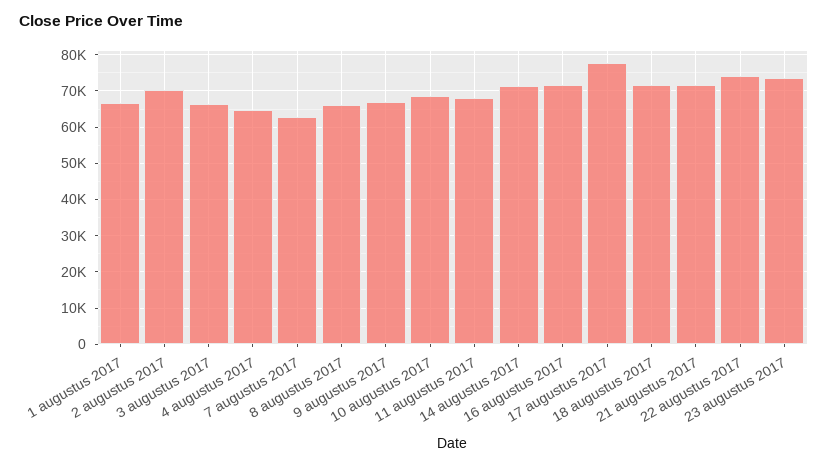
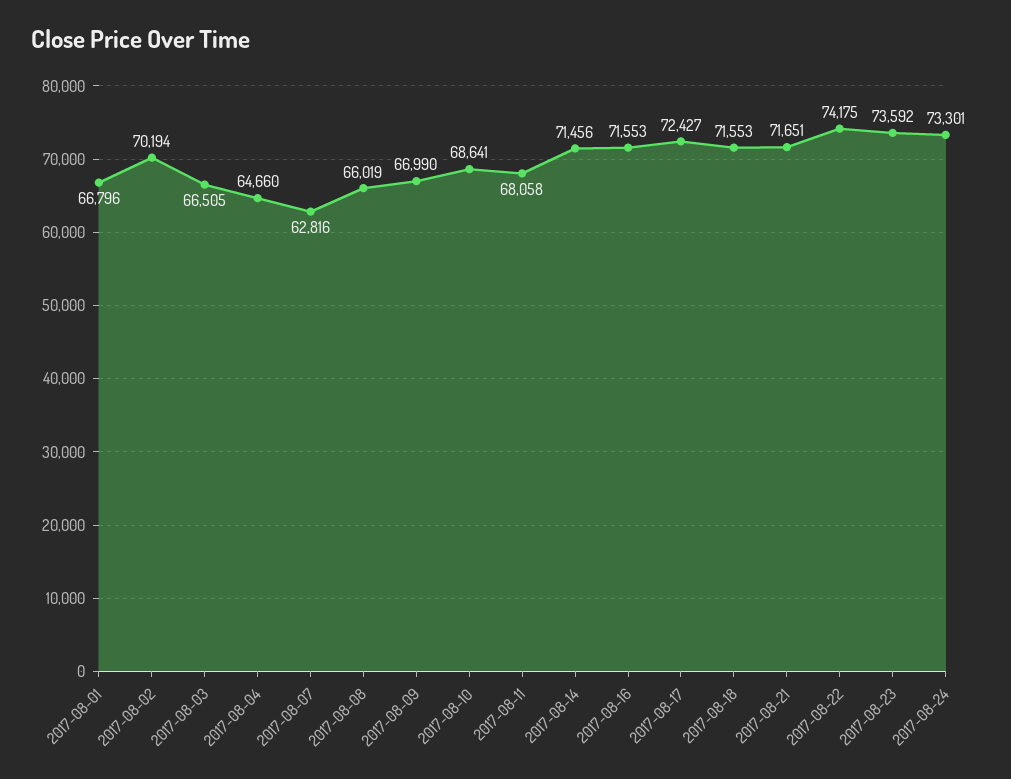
17 augustus 2017: 78000 -> 72427
2017-08-24: none -> 73301

